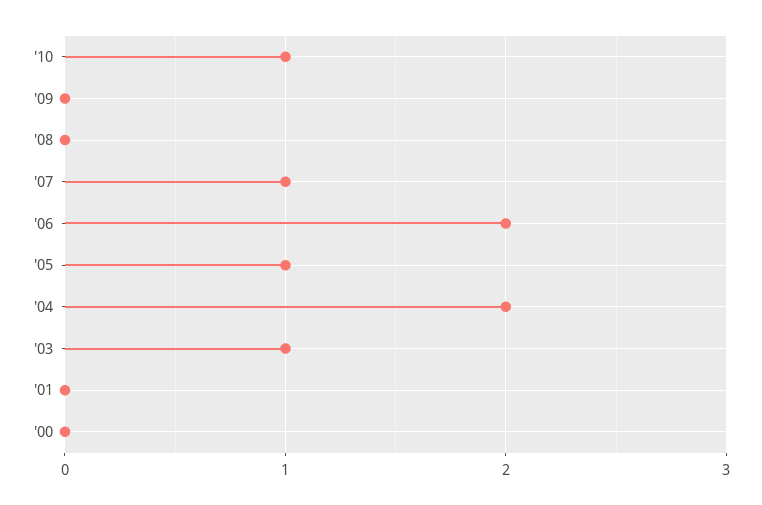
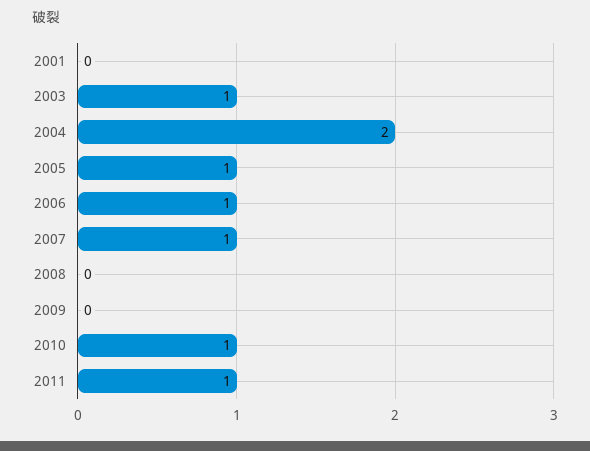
'06: 2 -> 1
'00: 0 -> none
2011: none -> 1

